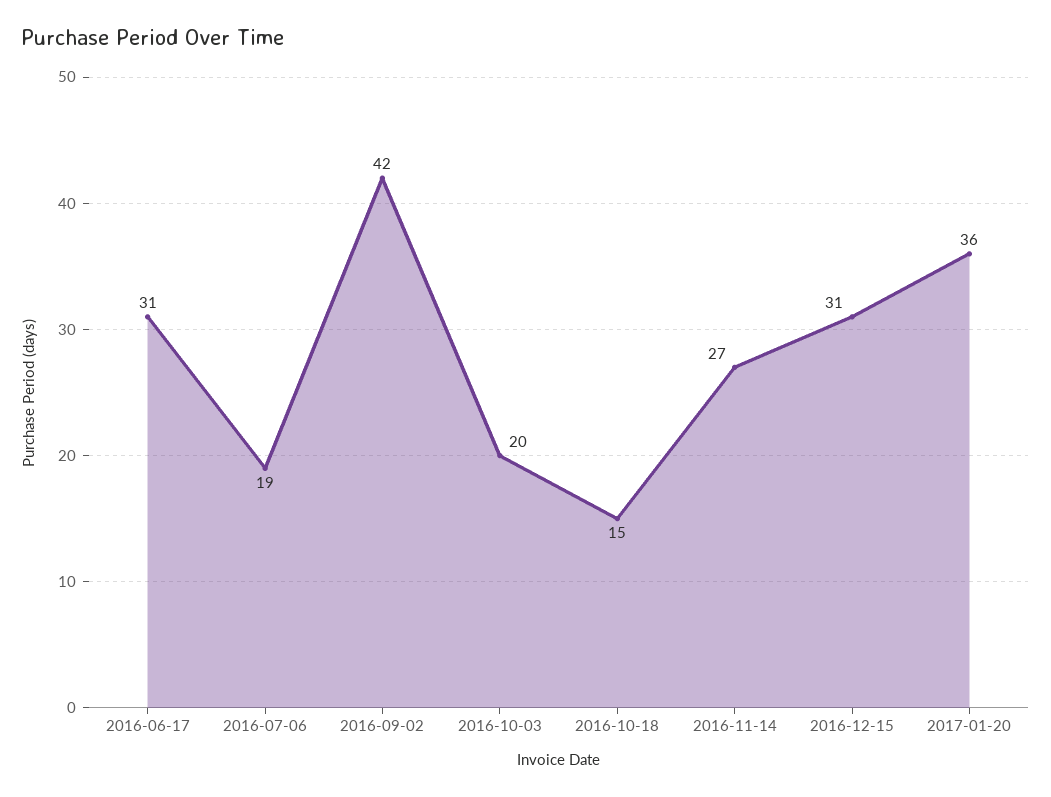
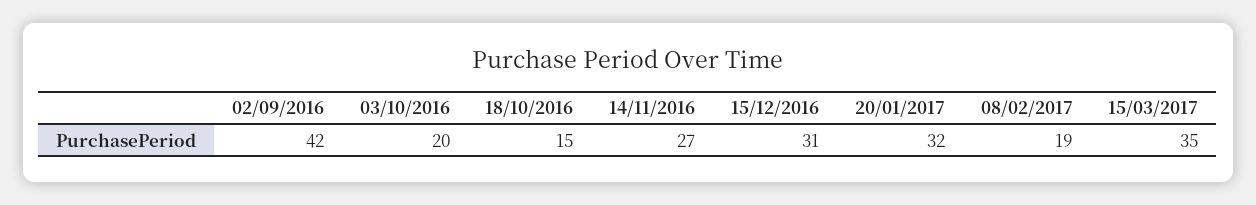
2016-06-17: 31 -> none
2016-07-06: 19 -> none
2017-01-20: 36 -> 32
08/02/2017: none -> 19
15/03/2017: none -> 35

